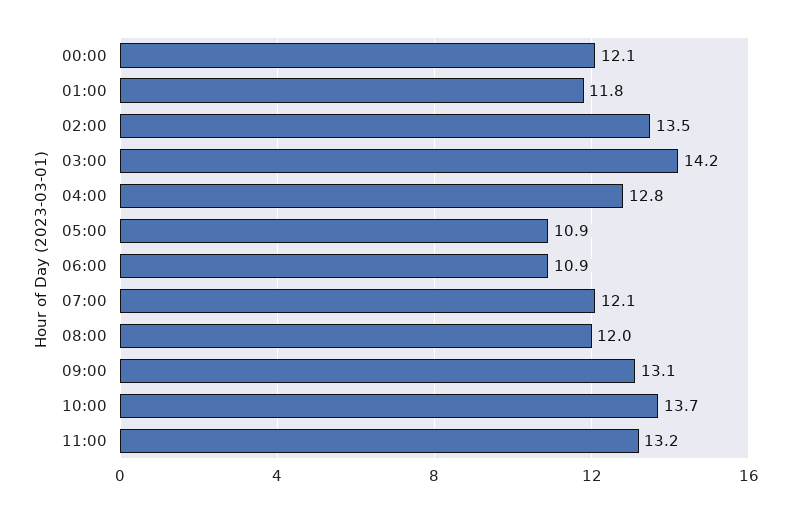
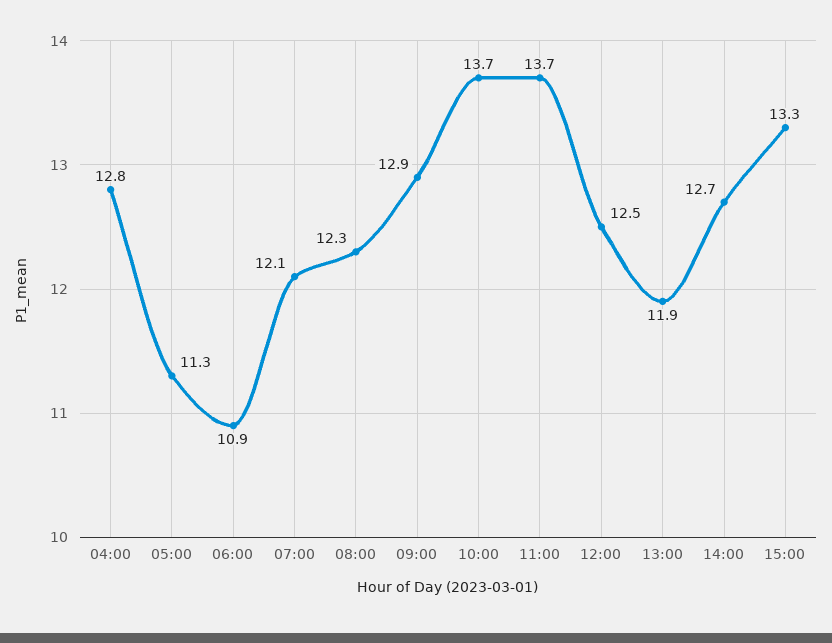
00:00: 12.1 -> none
01:00: 11.8 -> none
02:00: 13.5 -> none
03:00: 14.2 -> none
05:00: 10.9 -> 11.3
08:00: 12 -> 12.3
09:00: 13.1 -> 12.9
11:00: 13.2 -> 13.7
12:00: none -> 12.5
13:00: none -> 11.9
14:00: none -> 12.7
15:00: none -> 13.3

